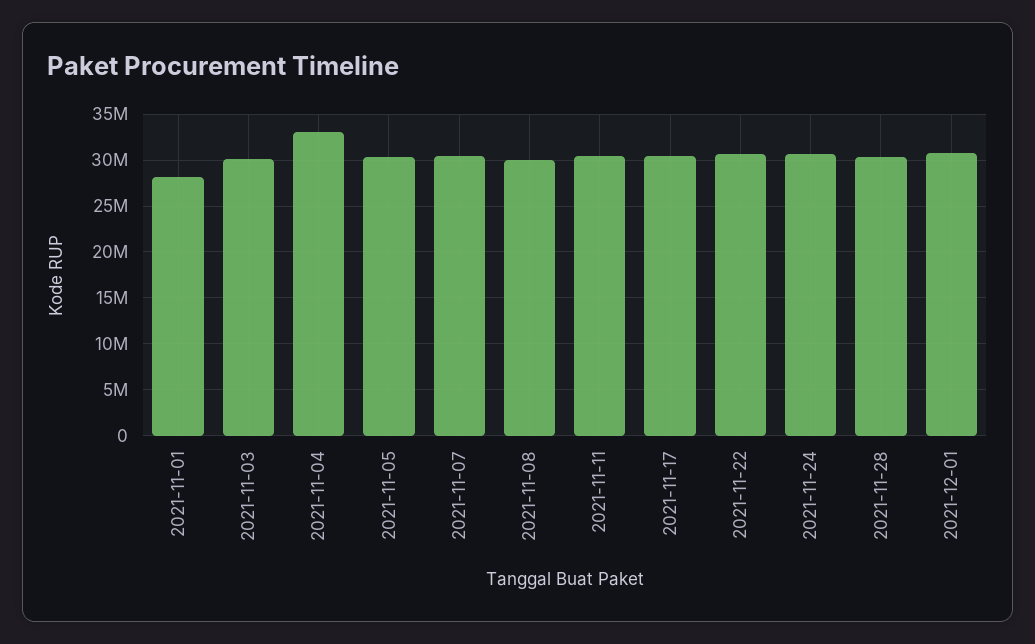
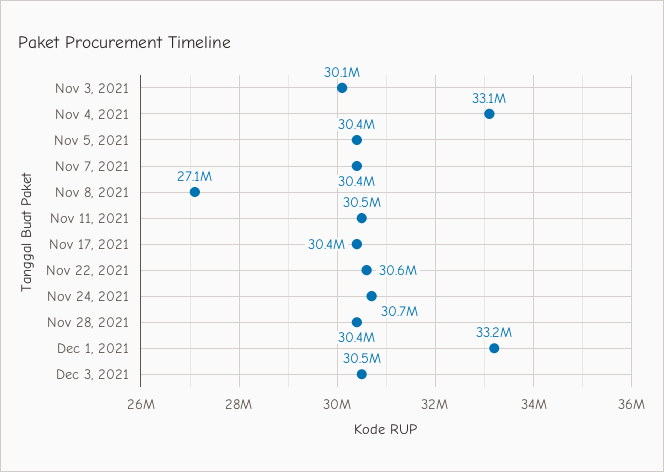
2021-11-01: 28000000 -> none
2021-11-08: 30000000 -> 27100000
2021-12-01: 31000000 -> 33200000
Dec 3, 2021: none -> 30500000

